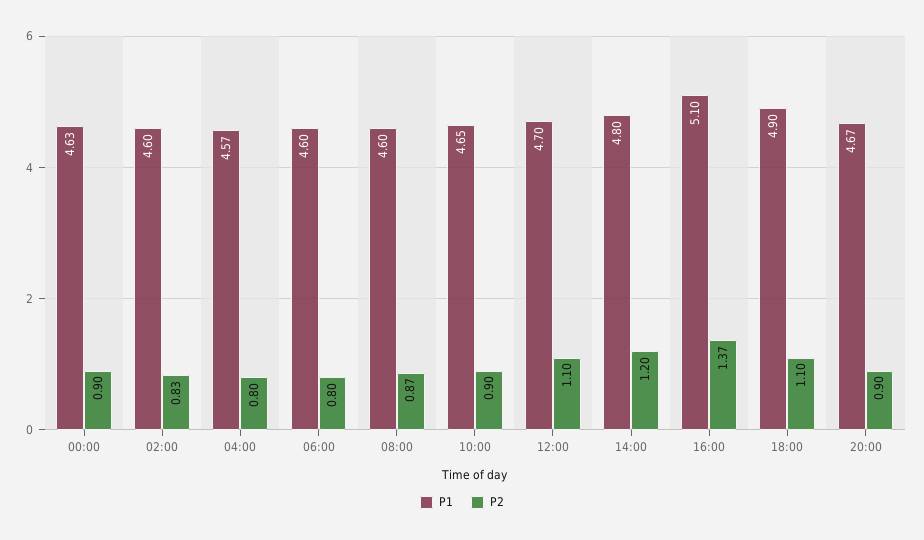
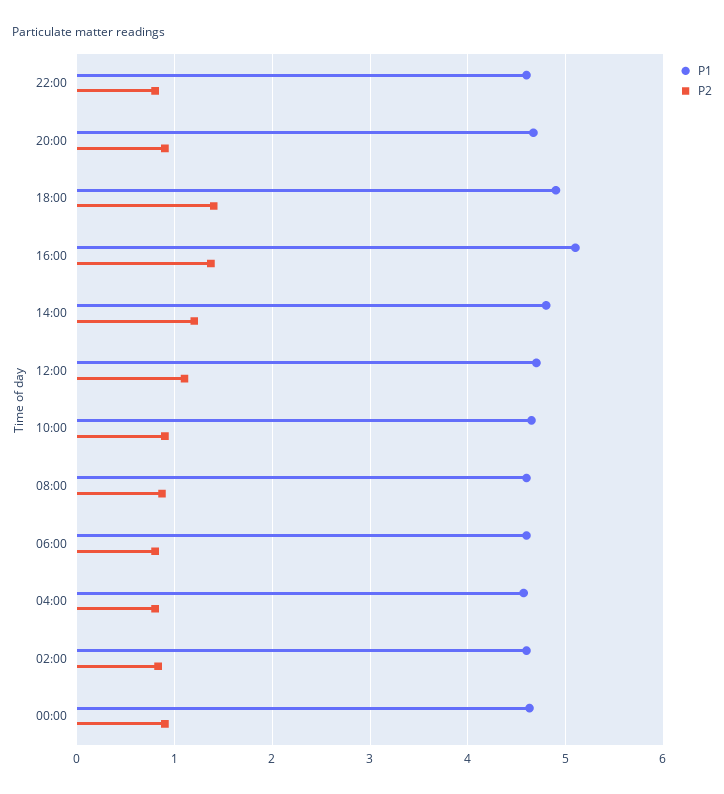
P2, 18:00: 1.1 -> 1.4
P1, 22:00: none -> 4.6
P2, 22:00: none -> 0.8

